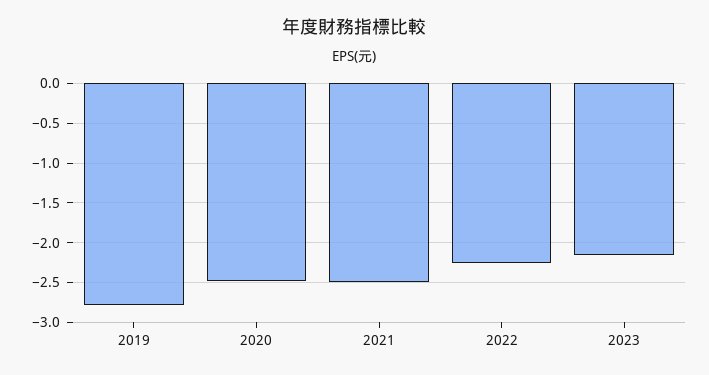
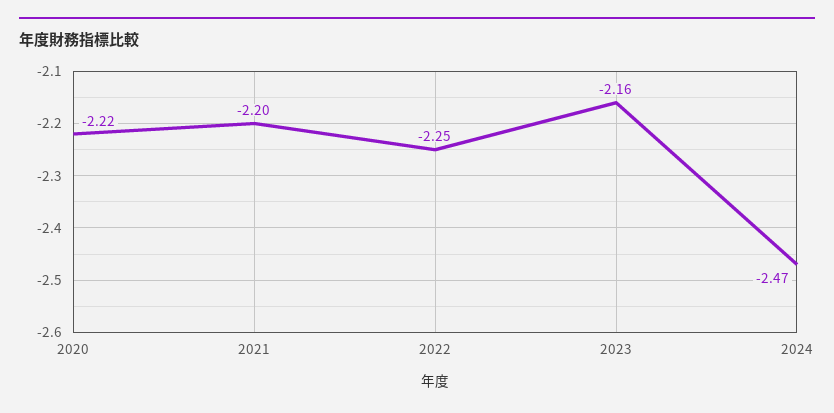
2019: -2.8 -> none
2020: -2.5 -> -2.22
2021: -2.5 -> -2.2
2024: none -> -2.47

